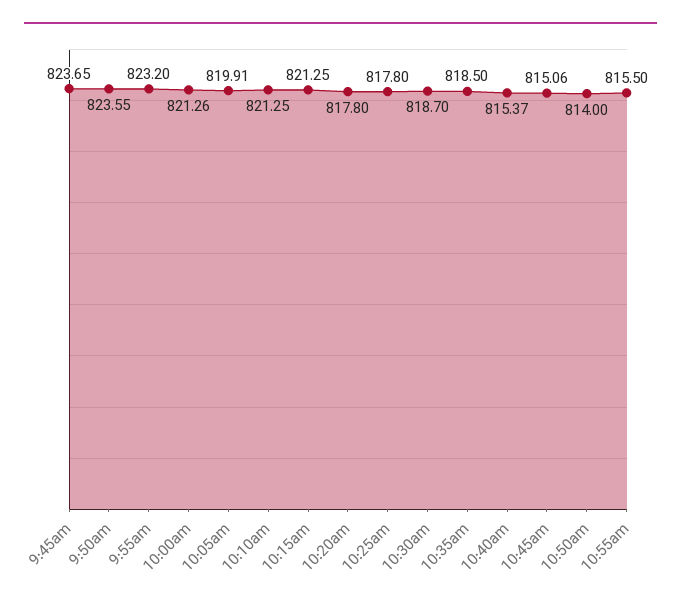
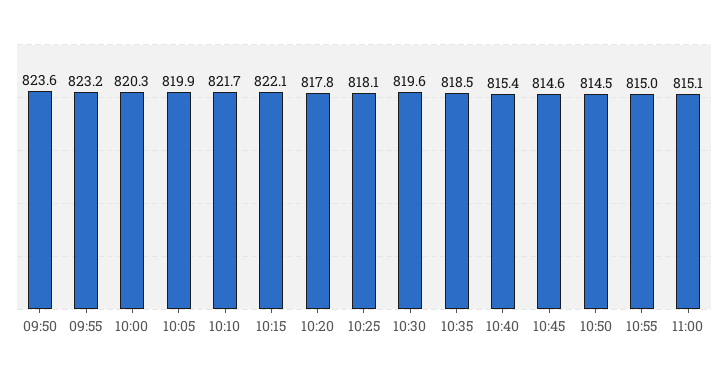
9:45am: 823.65 -> none
10:00am: 821.26 -> 820.3
10:10am: 821.25 -> 821.7
10:15am: 821.25 -> 822.1
10:25am: 817.8 -> 818.1
10:30am: 818.7 -> 819.6
10:45am: 815.06 -> 814.6
10:50am: 814 -> 814.5
10:55am: 815.5 -> 815
11:00: none -> 815.1

